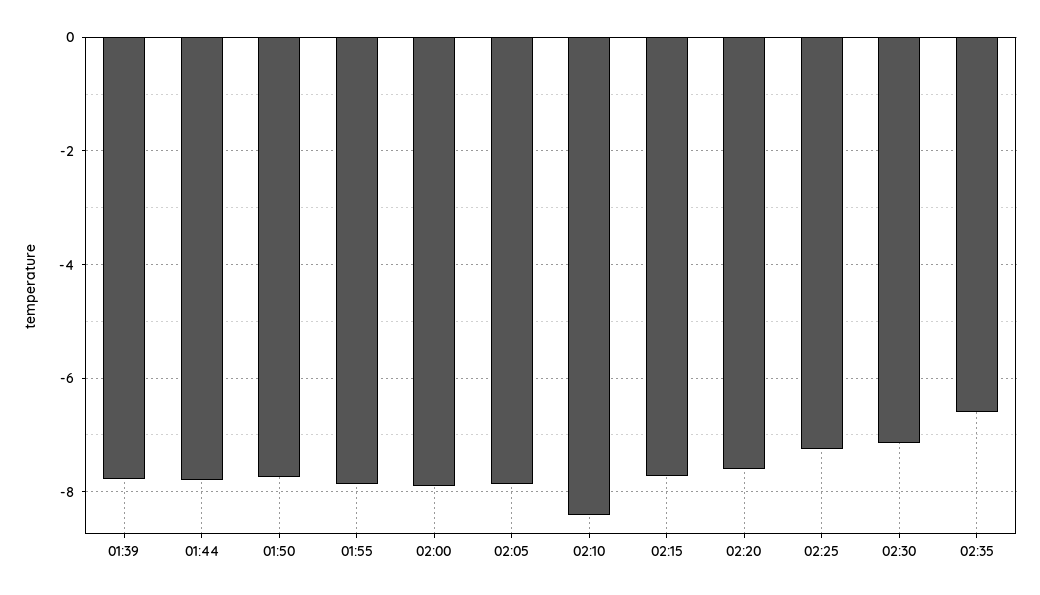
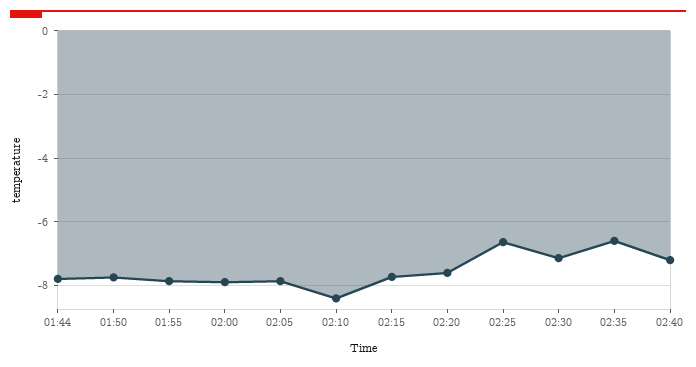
01:39: -7.8 -> none
02:25: -7.2 -> -6.6
02:40: none -> -7.2

